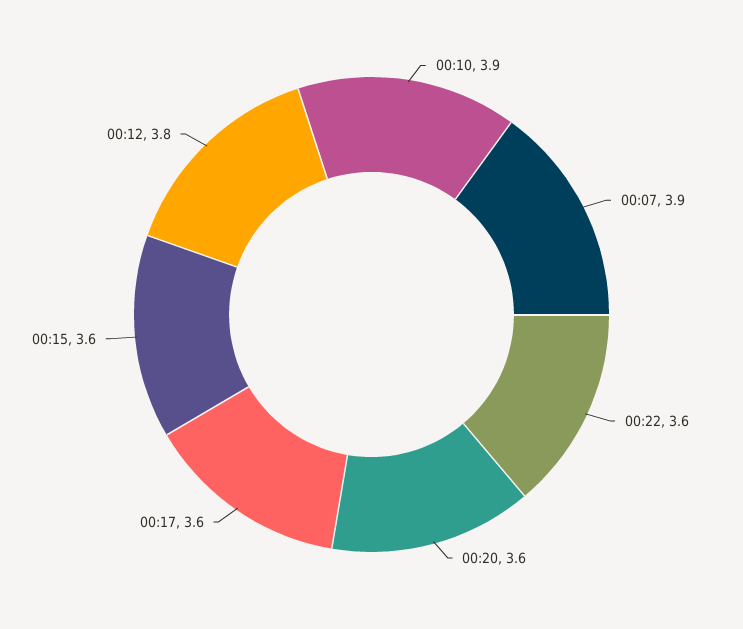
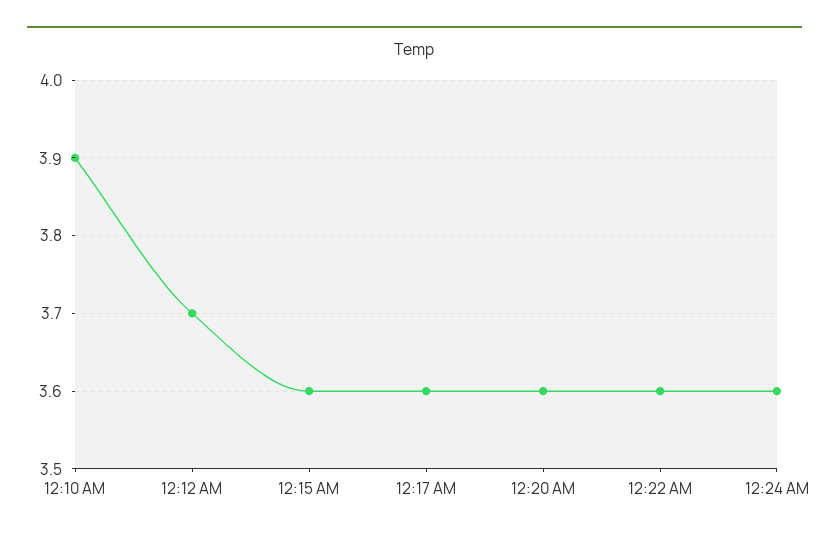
00:07: 3.9 -> none
00:12: 3.8 -> 3.7
12:24 AM: none -> 3.6

